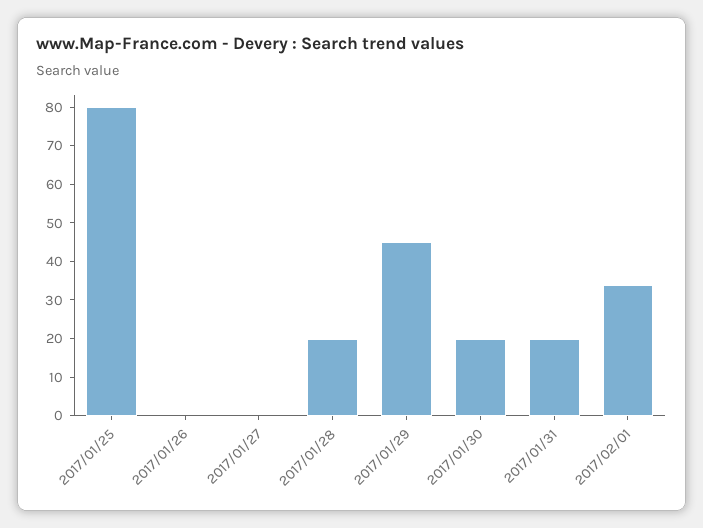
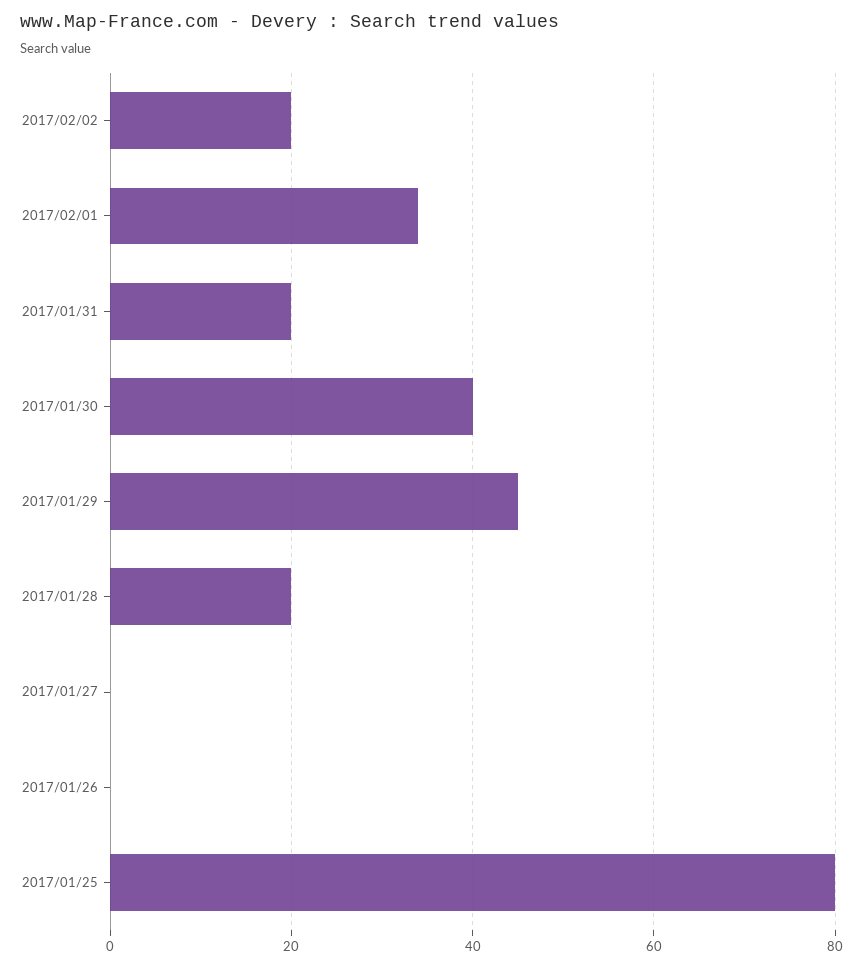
2017/01/30: 20 -> 40
2017/02/02: none -> 20

